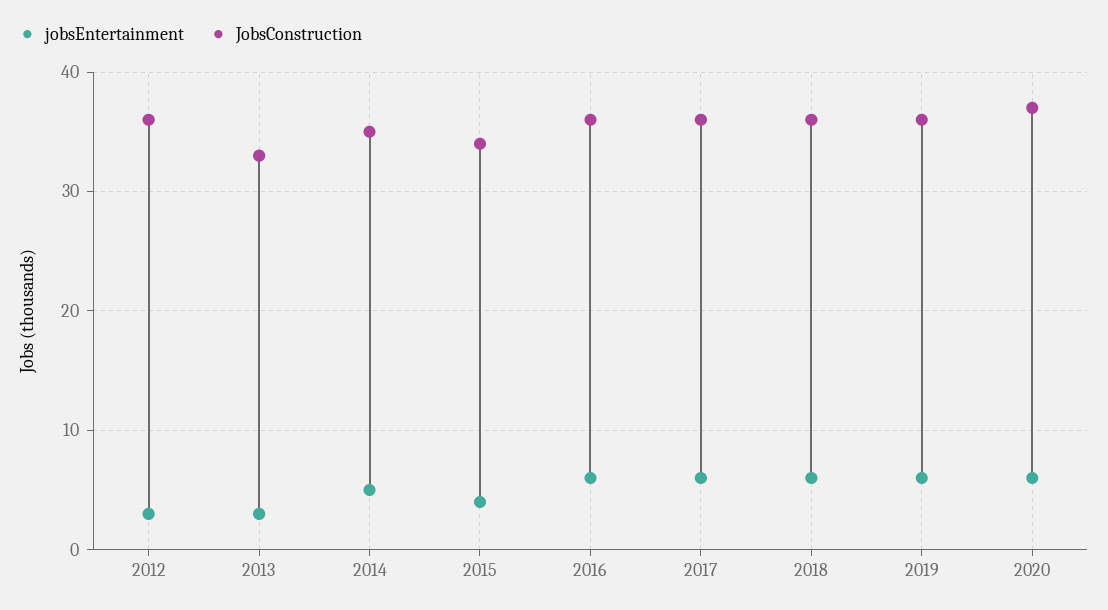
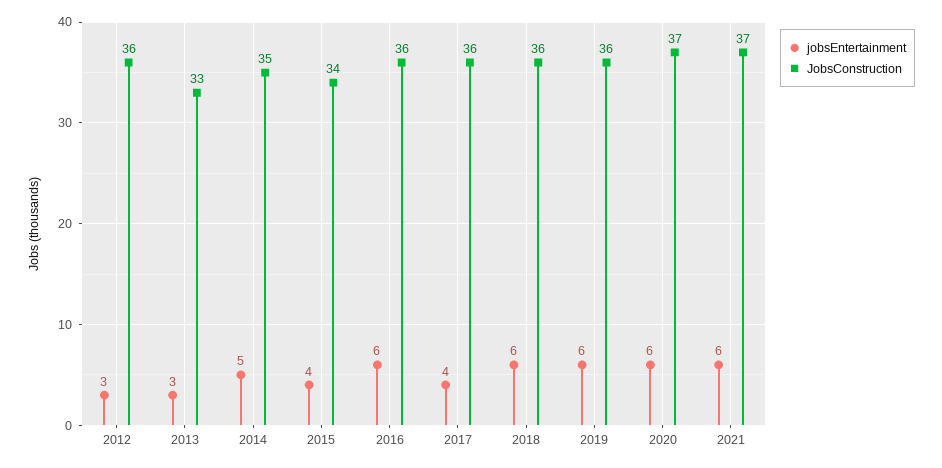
jobsEntertainment, 2017: 6 -> 4
jobsEntertainment, 2021: none -> 6
JobsConstruction, 2021: none -> 37

